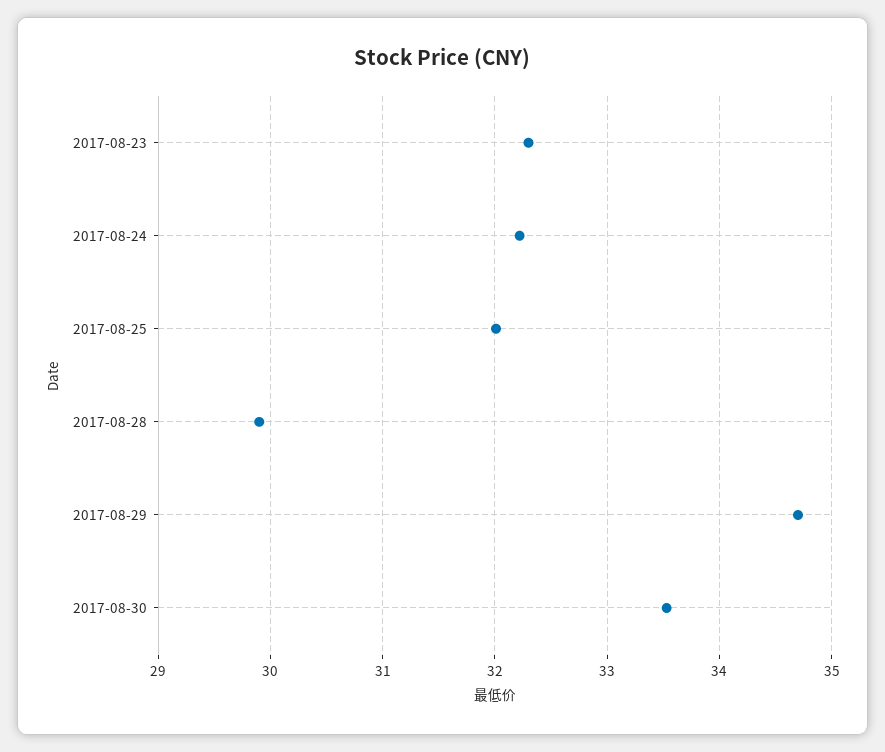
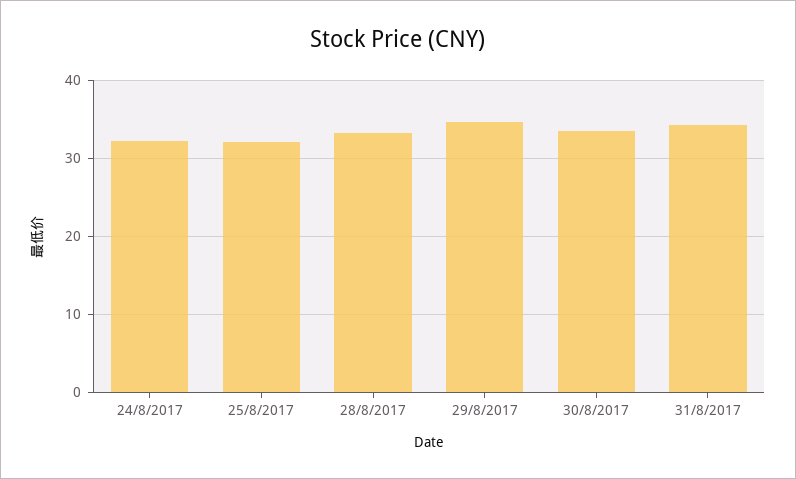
2017-08-23: 32.3 -> none
2017-08-28: 29.9 -> 33
31/8/2017: none -> 34

